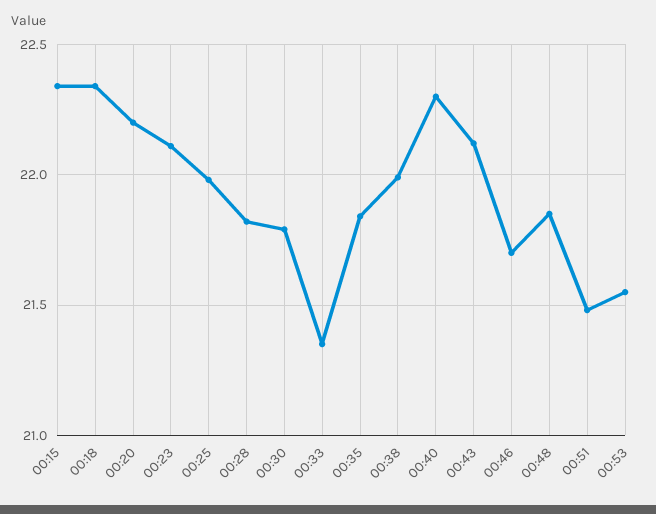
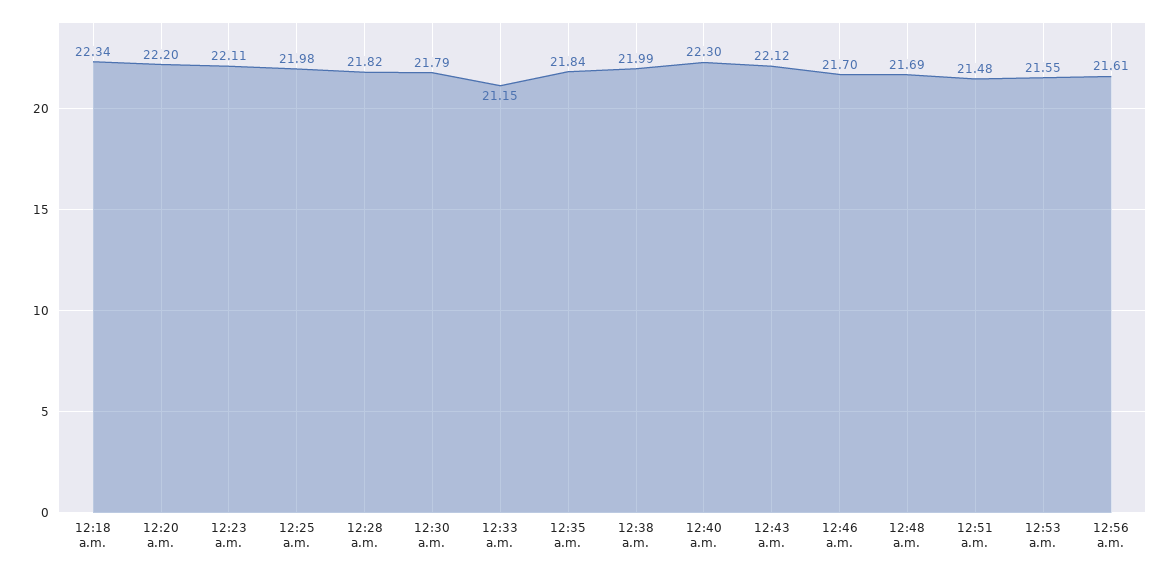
00:15: 22.35 -> none
00:33: 21.35 -> 21.15
00:48: 21.85 -> 21.69
12:56 a.m.: none -> 21.61

